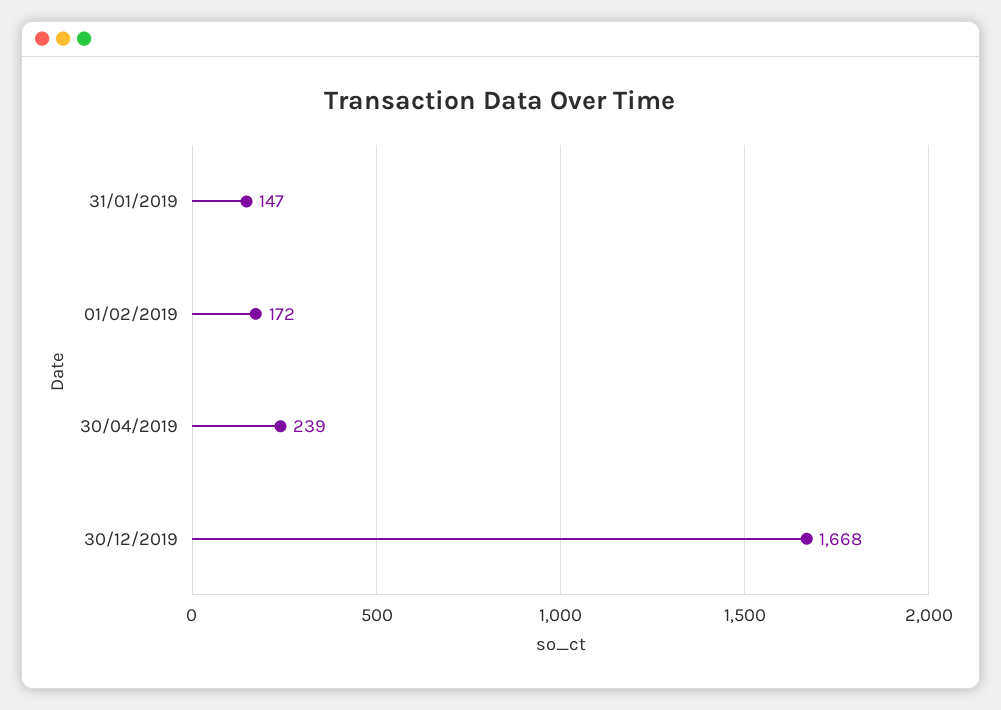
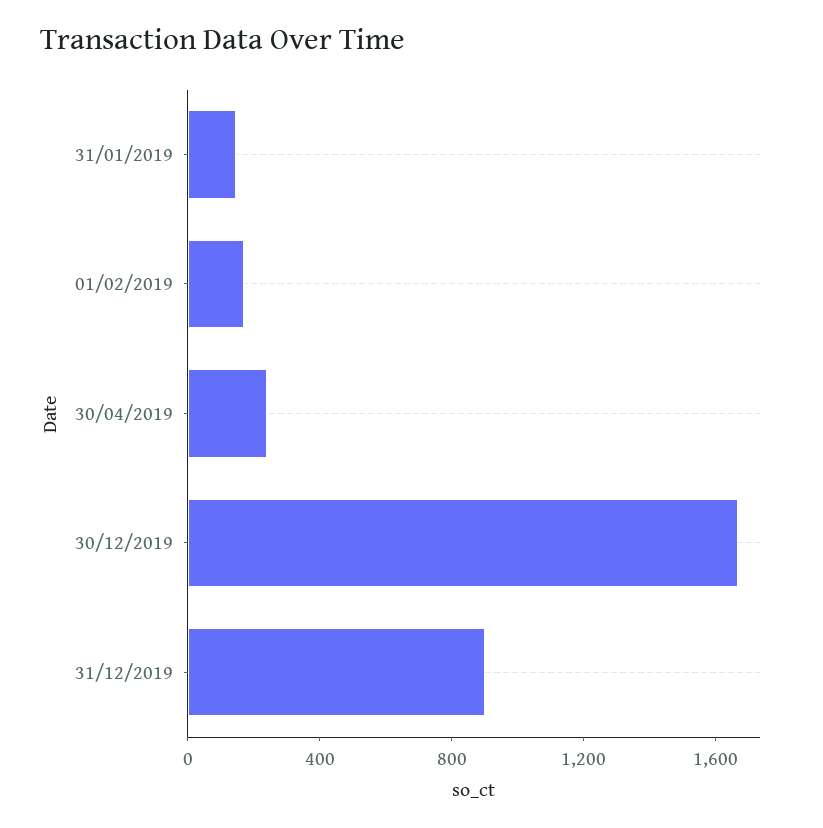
31/12/2019: none -> 900

